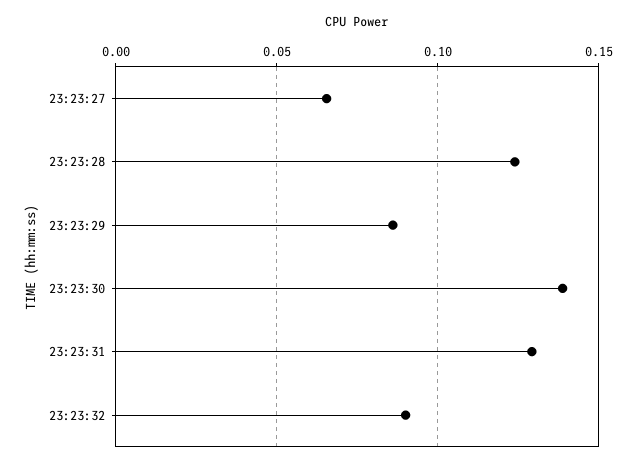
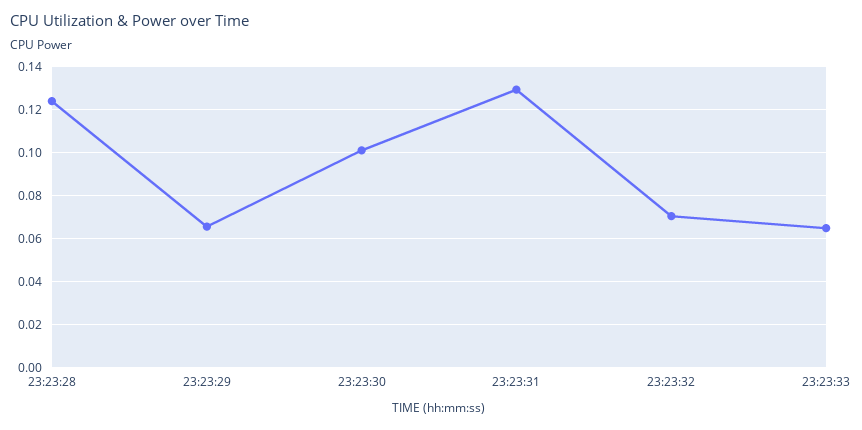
23:23:27: 0.065 -> none
23:23:29: 0.085 -> 0.065
23:23:30: 0.14 -> 0.1
23:23:32: 0.09 -> 0.07
23:23:33: none -> 0.065

